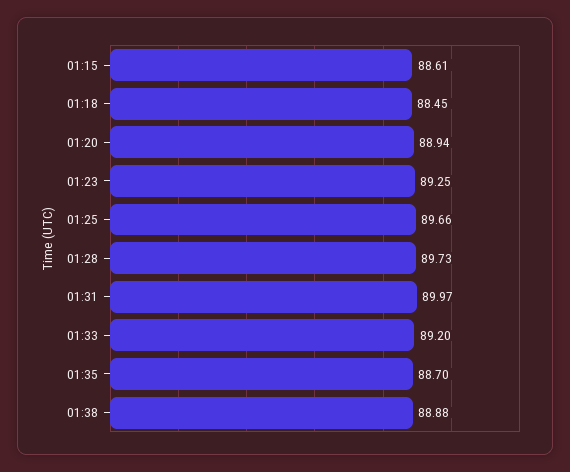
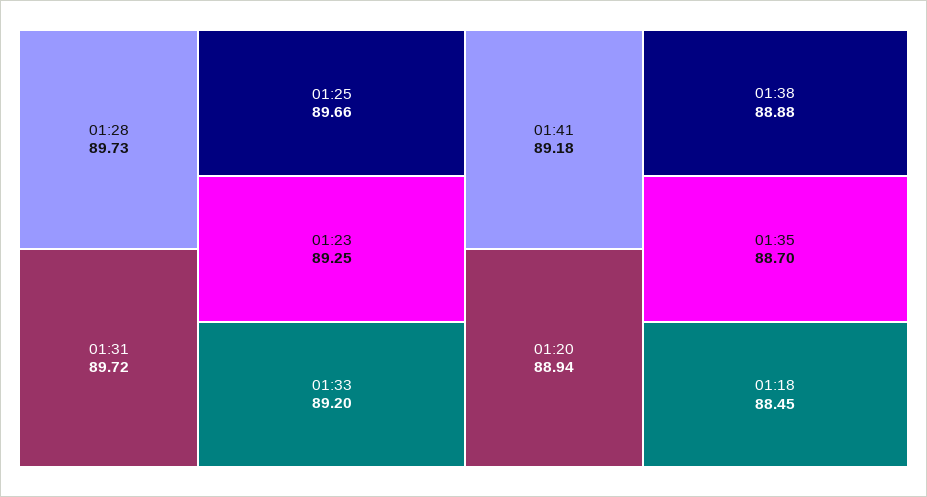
01:15: 88.61 -> none
01:31: 89.97 -> 89.72
01:41: none -> 89.18

